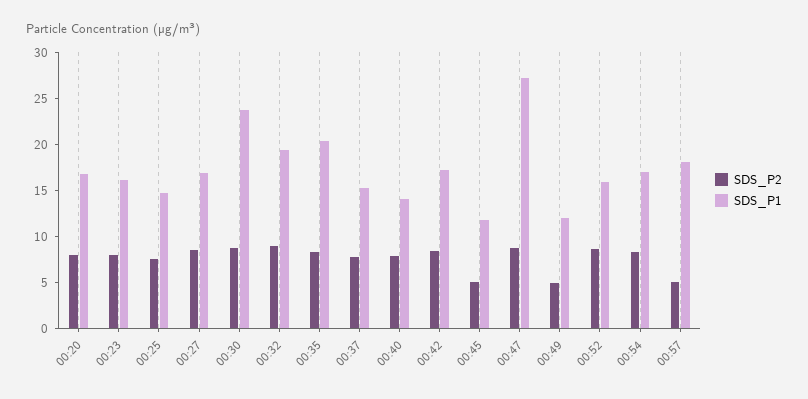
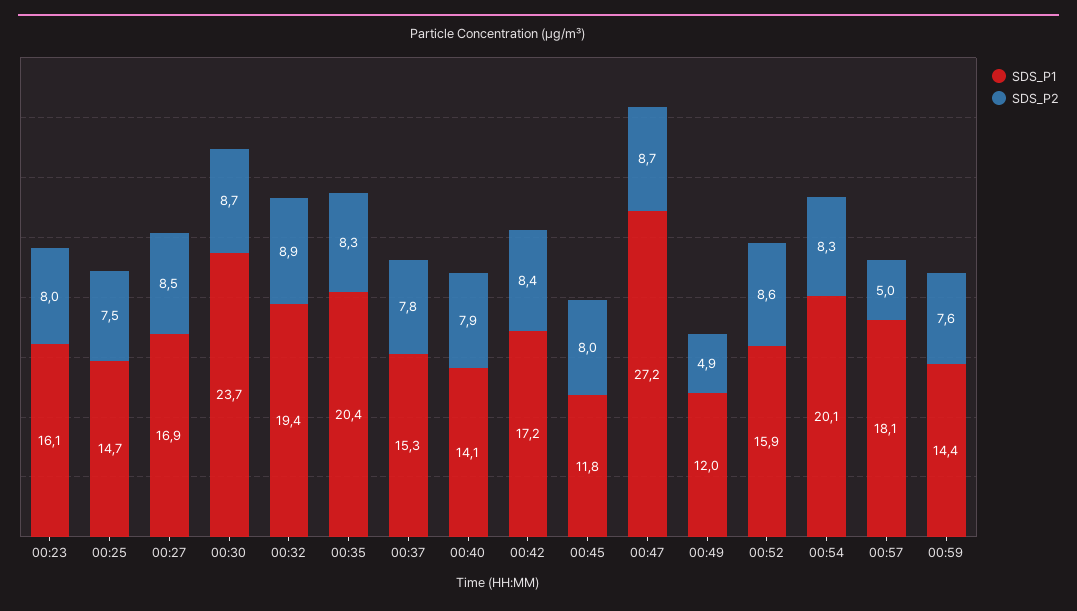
SDS_P2, 00:20: 8 -> none
SDS_P1, 00:20: 17 -> none
SDS_P2, 00:45: 5 -> 8
SDS_P1, 00:54: 17 -> 20.1
SDS_P1, 00:59: none -> 14.4
SDS_P2, 00:59: none -> 7.6

